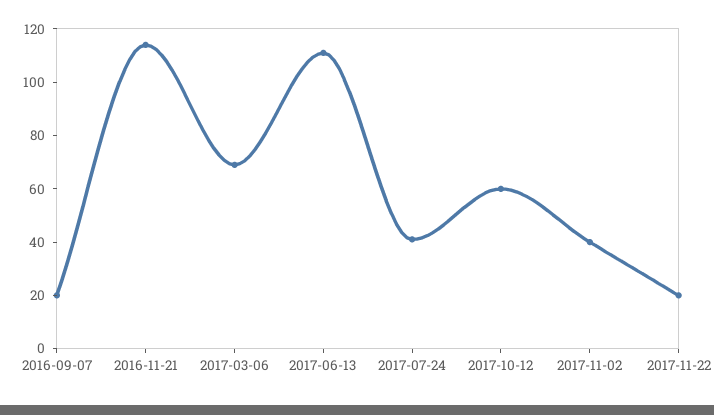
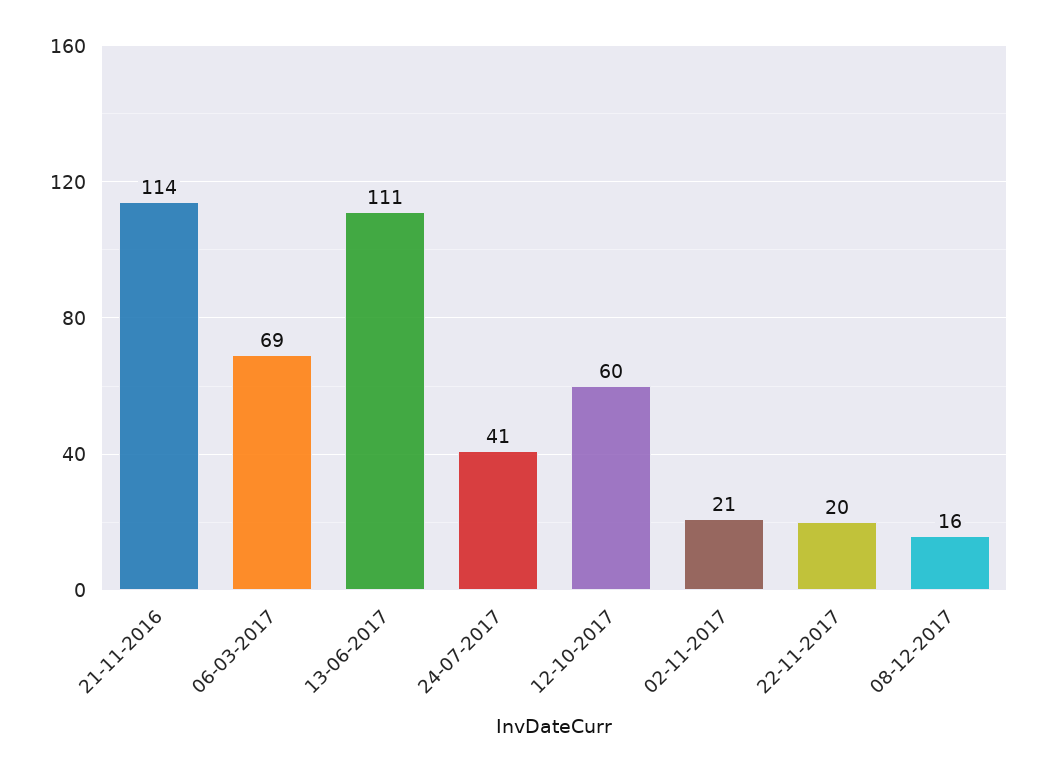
2016-09-07: 20 -> none
2017-11-02: 40 -> 21
08-12-2017: none -> 16

